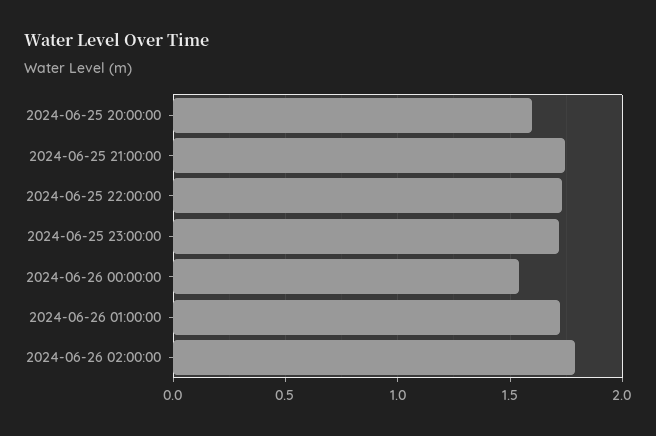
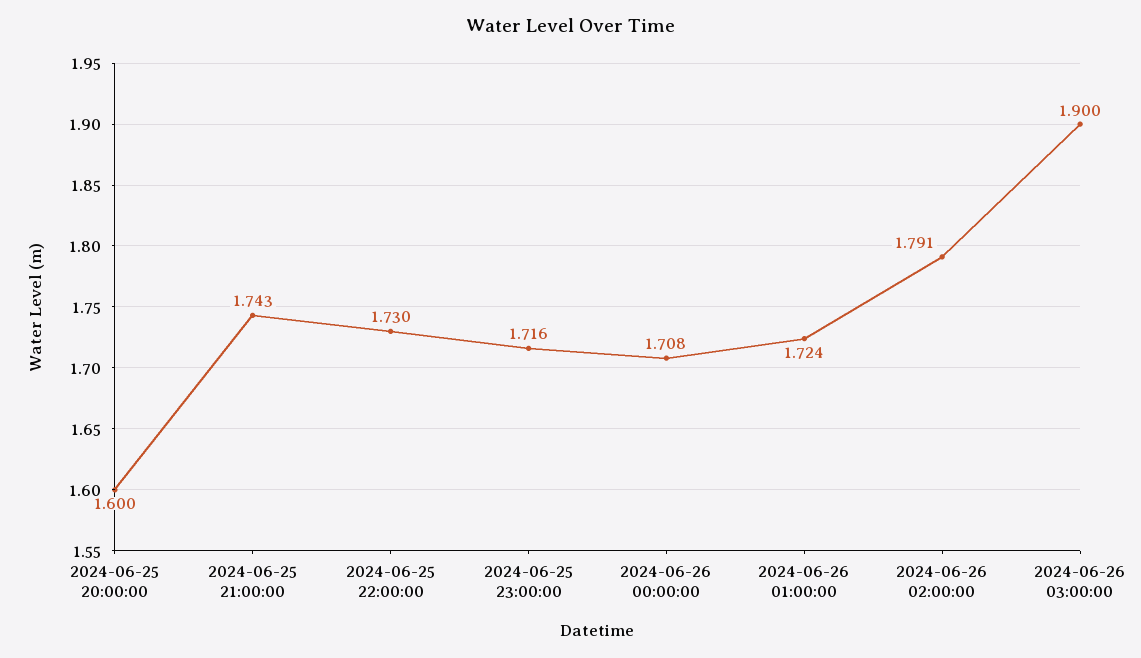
2024-06-26 00:00:00: 1.55 -> 1.708
2024-06-26 03:00:00: none -> 1.9

